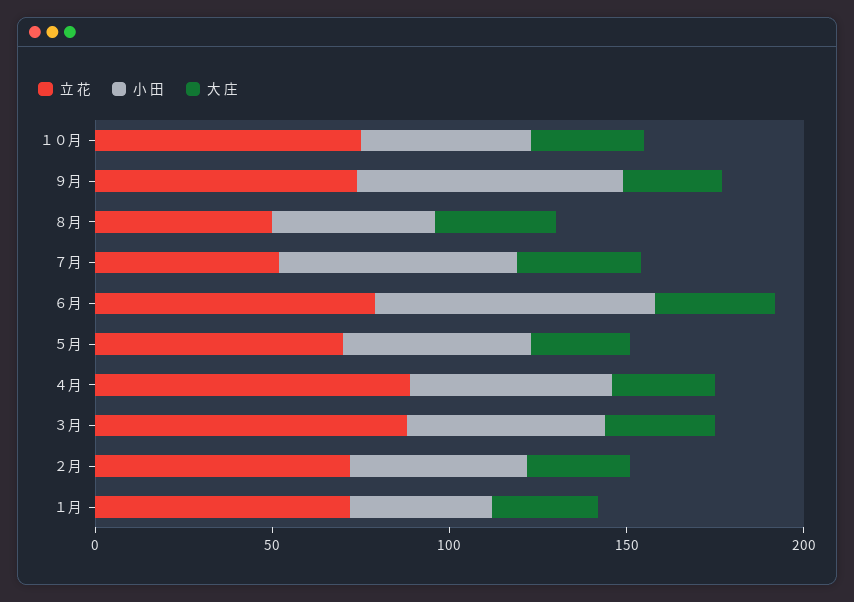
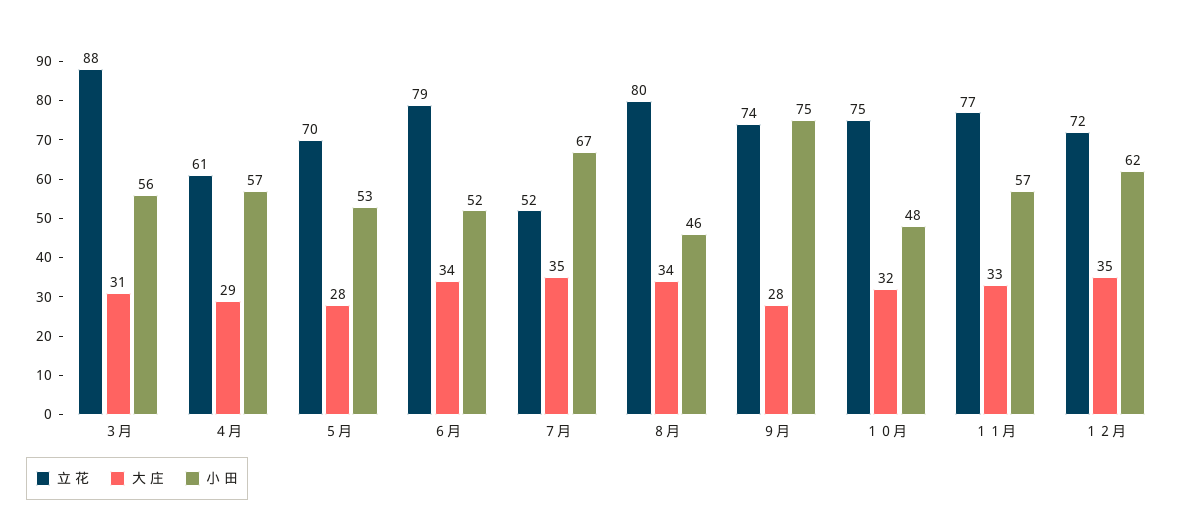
立 花, ８月: 50 -> 80
小 田, ６月: 80 -> 52
立 花, ４月: 90 -> 61
立 花, ２月: 70 -> none
小 田, ２月: 50 -> none
大 庄, ２月: 30 -> none
立 花, １月: 70 -> none
小 田, １月: 40 -> none
大 庄, １月: 30 -> none
立 花, １１月: none -> 77
大 庄, １１月: none -> 33
小 田, １１月: none -> 57
立 花, １２月: none -> 72
大 庄, １２月: none -> 35
小 田, １２月: none -> 62

